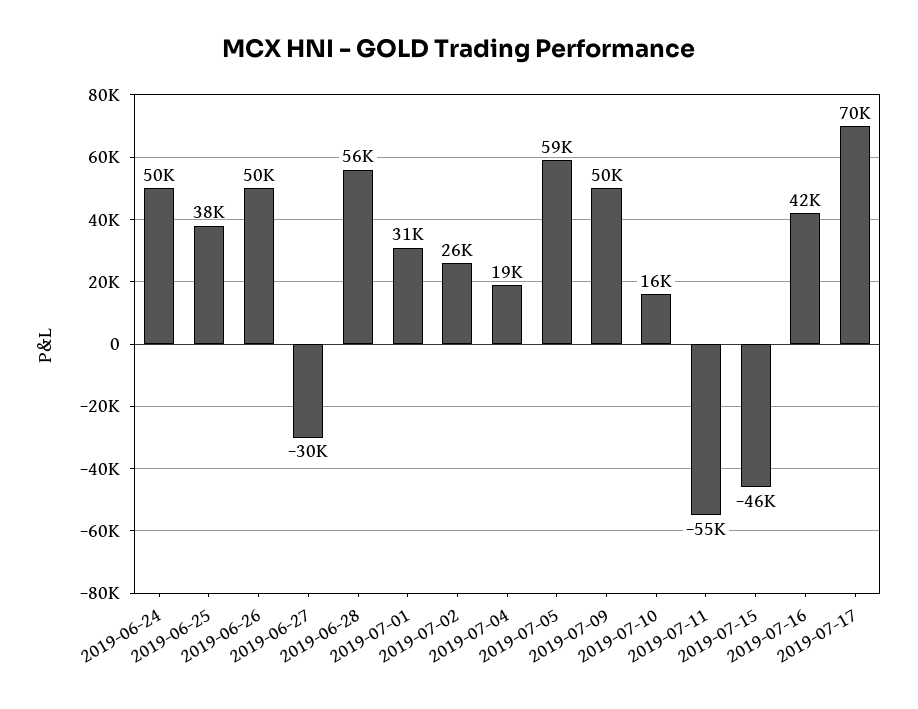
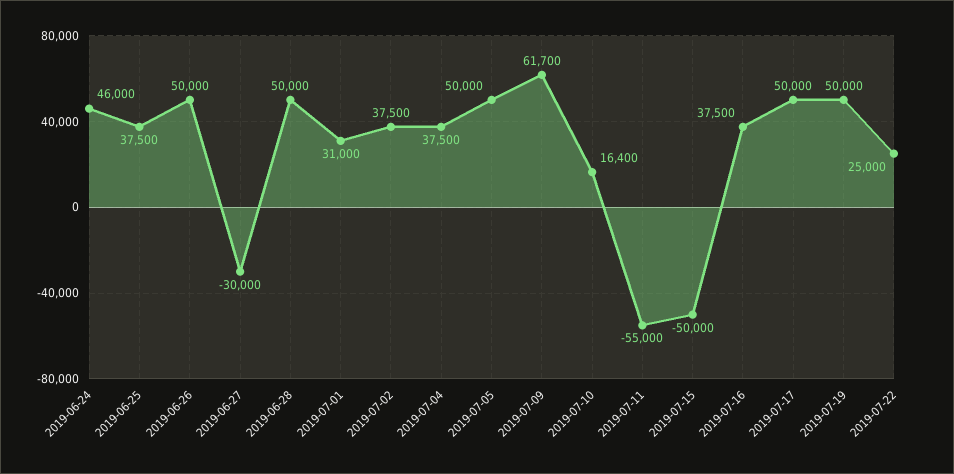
2019-06-24: 50000 -> 46000
2019-06-28: 56000 -> 50000
2019-07-02: 26000 -> 37500
2019-07-04: 19000 -> 37500
2019-07-05: 59000 -> 50000
2019-07-09: 50000 -> 61700
2019-07-15: -46000 -> -50000
2019-07-16: 42000 -> 37500
2019-07-17: 70000 -> 50000
2019-07-19: none -> 50000
2019-07-22: none -> 25000

